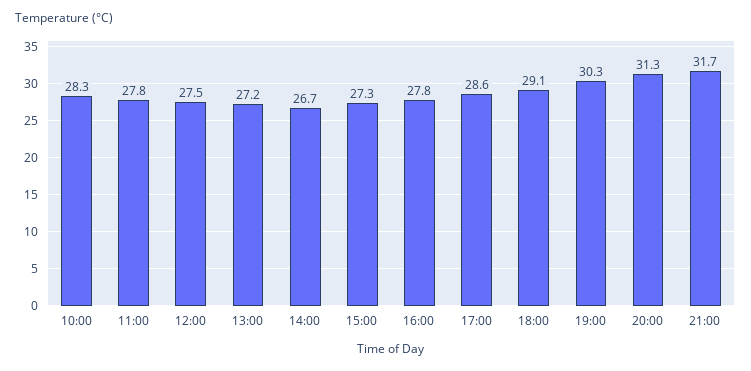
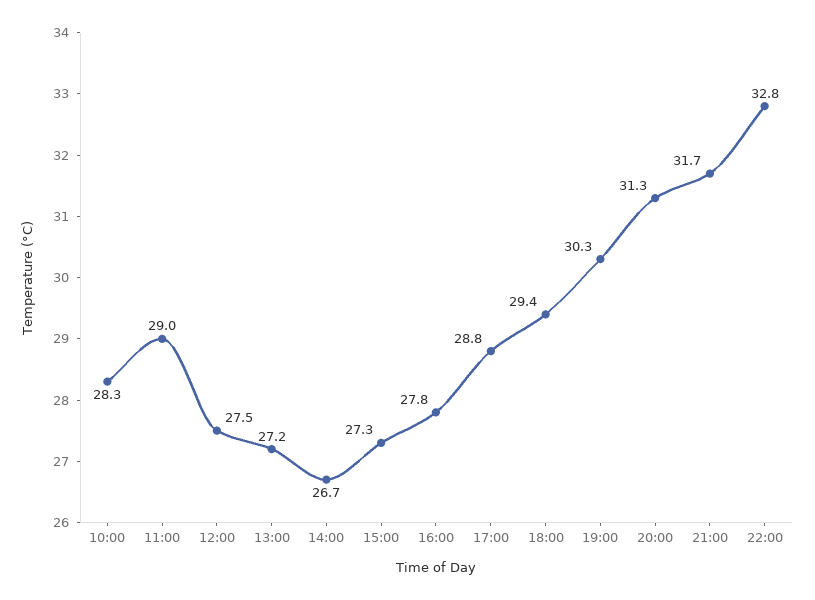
11:00: 27.8 -> 29
17:00: 28.6 -> 28.8
18:00: 29.1 -> 29.4
22:00: none -> 32.8

